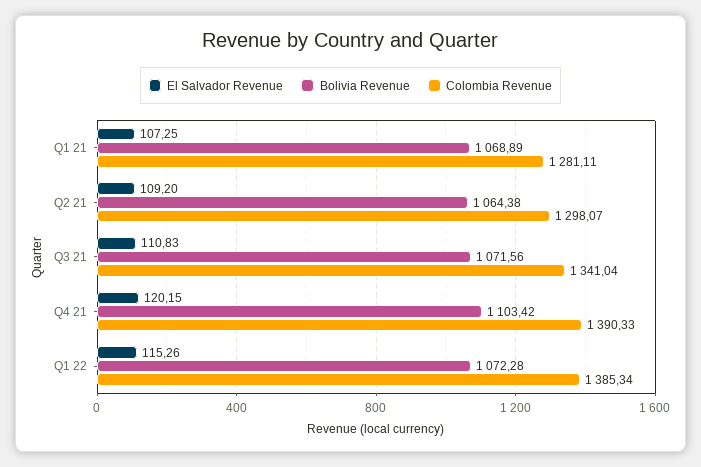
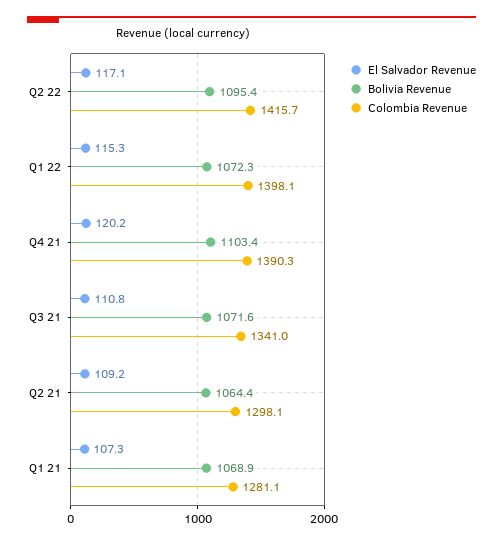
Colombia Revenue, Q1 22: 1385.34 -> 1398.1
El Salvador Revenue, Q2 22: none -> 117.1
Bolivia Revenue, Q2 22: none -> 1095.4
Colombia Revenue, Q2 22: none -> 1415.7

